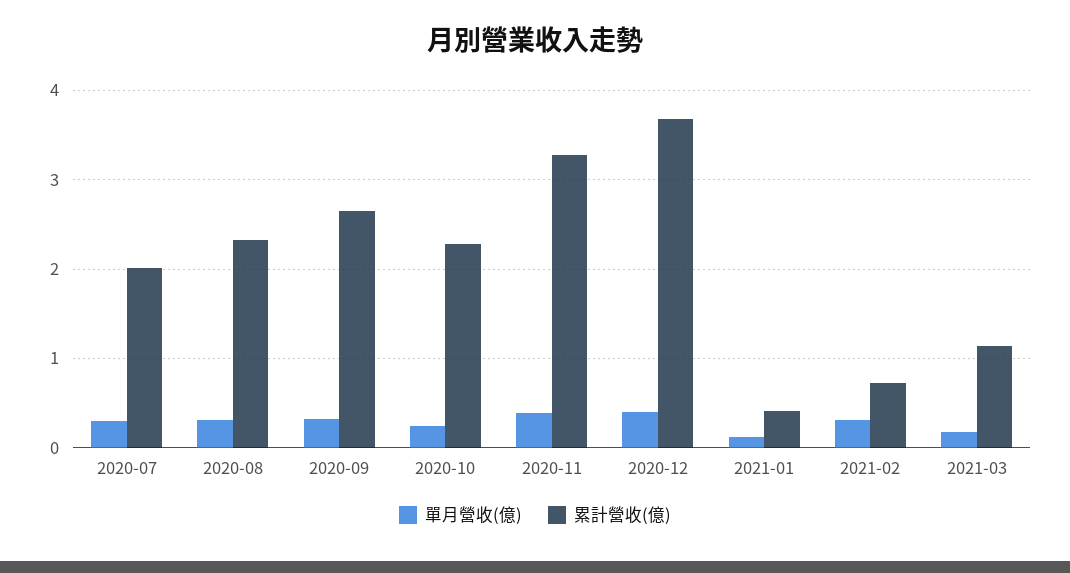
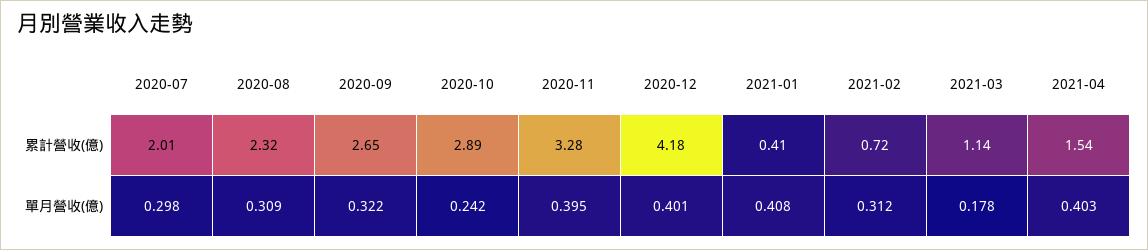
累計營收(億), 2020-10: 2.3 -> 2.89
累計營收(億), 2020-12: 3.7 -> 4.18
單月營收(億), 2021-01: 0.1 -> 0.408
累計營收(億), 2021-04: none -> 1.54
單月營收(億), 2021-04: none -> 0.403

